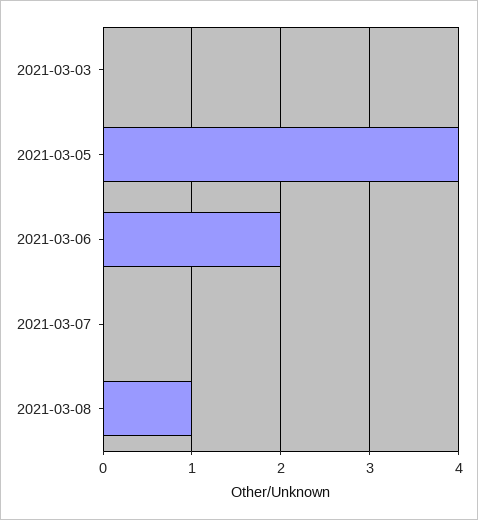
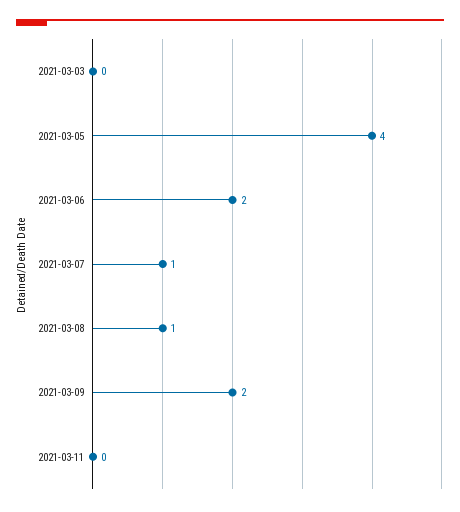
2021-03-07: 0 -> 1
2021-03-09: none -> 2
2021-03-11: none -> 0

